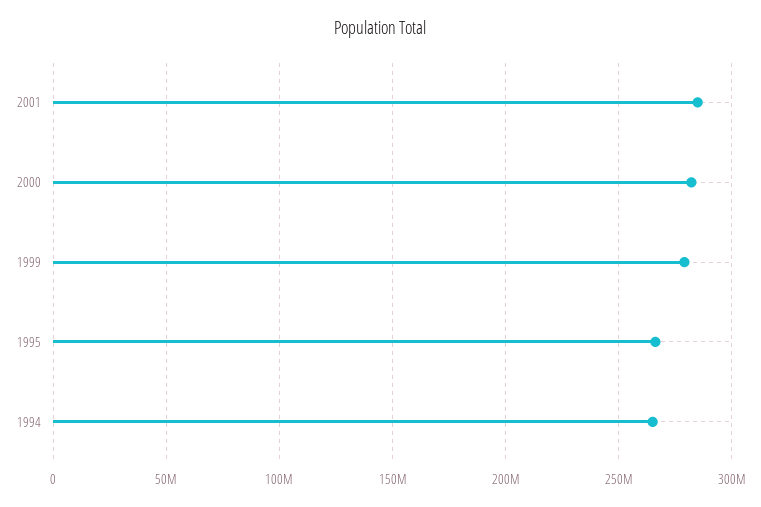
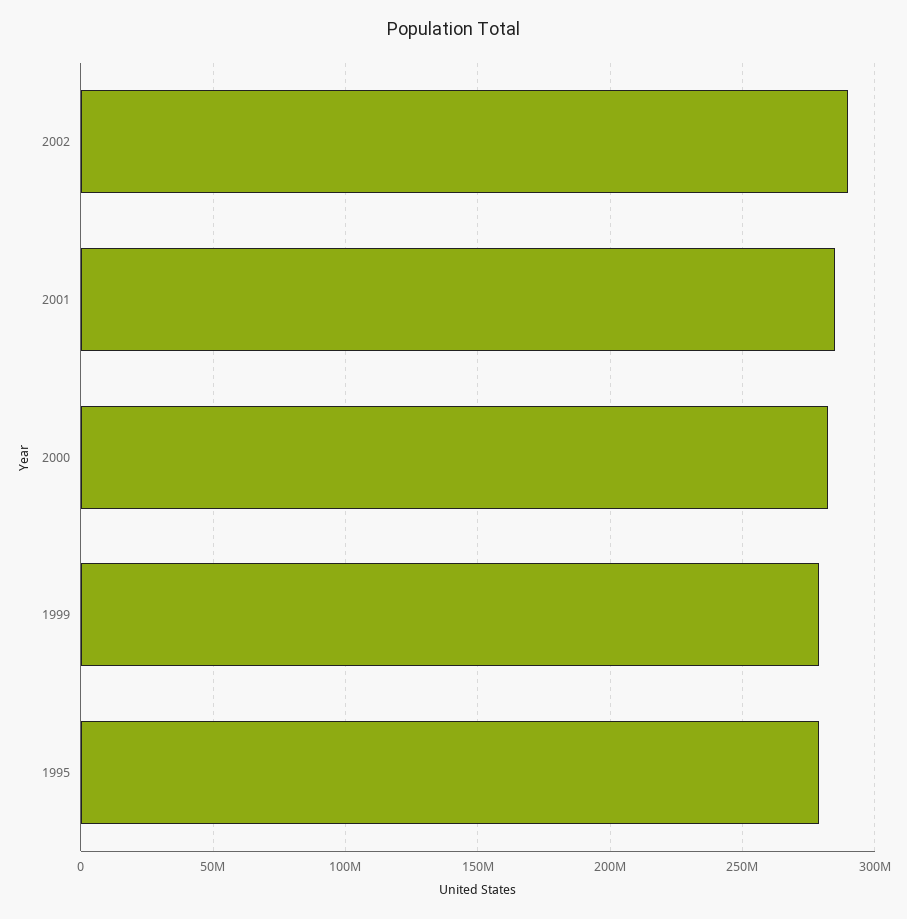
1995: 265000000 -> 280000000
1994: 265000000 -> none
2002: none -> 290000000

